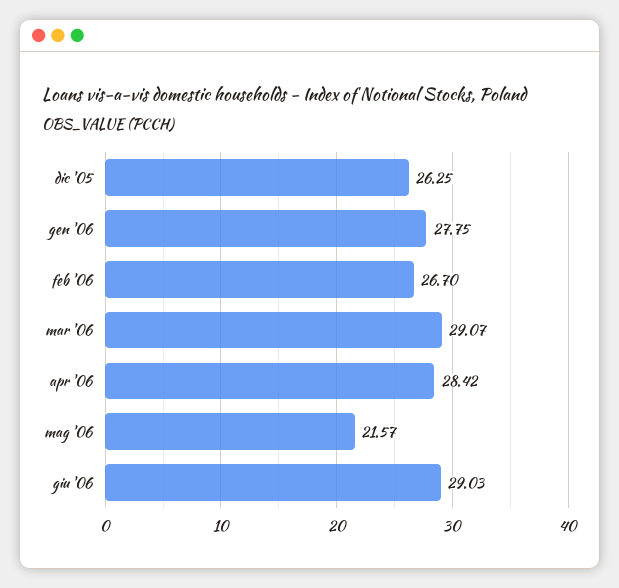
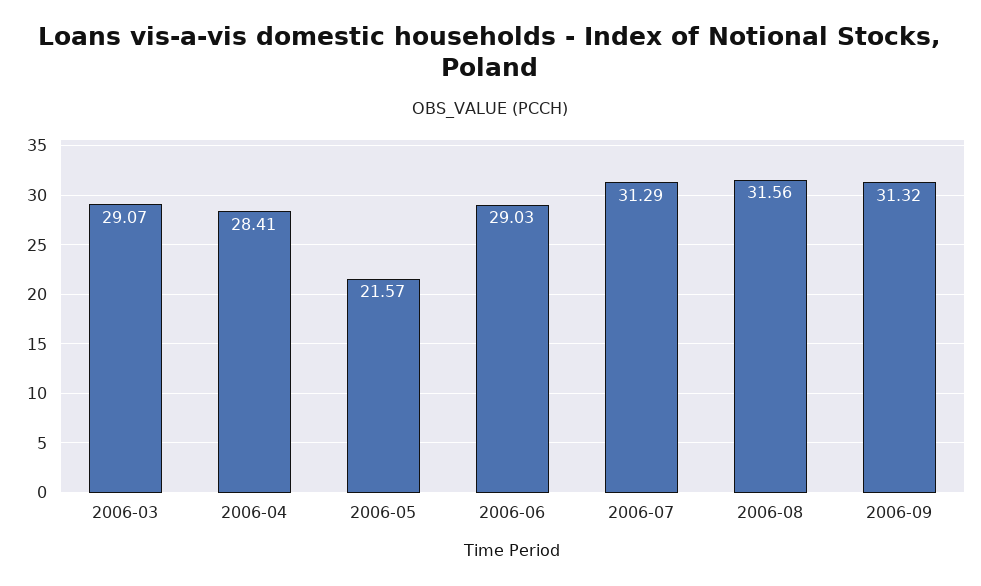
dic '05: 26.25 -> none
gen '06: 27.75 -> none
feb '06: 26.7 -> none
apr '06: 28.42 -> 28.41
2006-07: none -> 31.29
2006-08: none -> 31.56
2006-09: none -> 31.32

